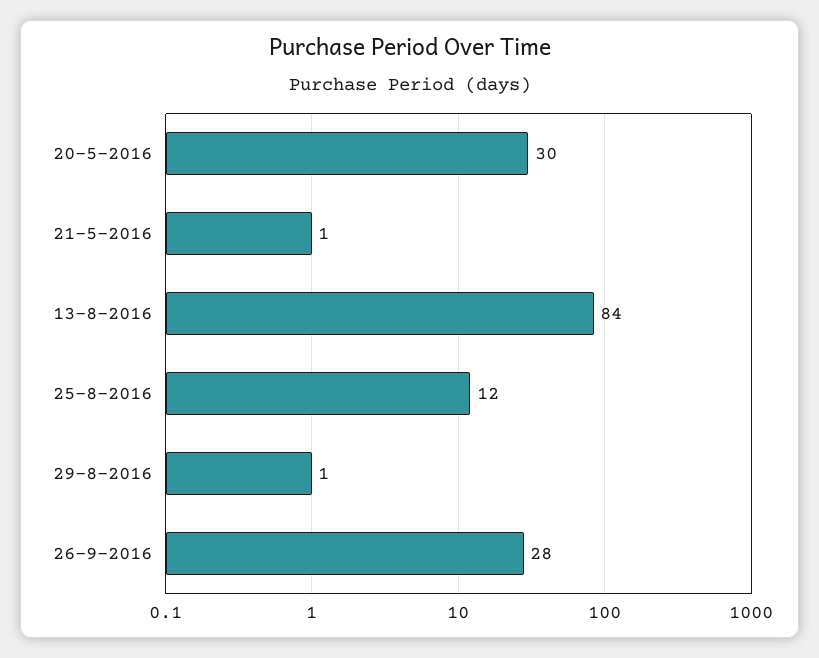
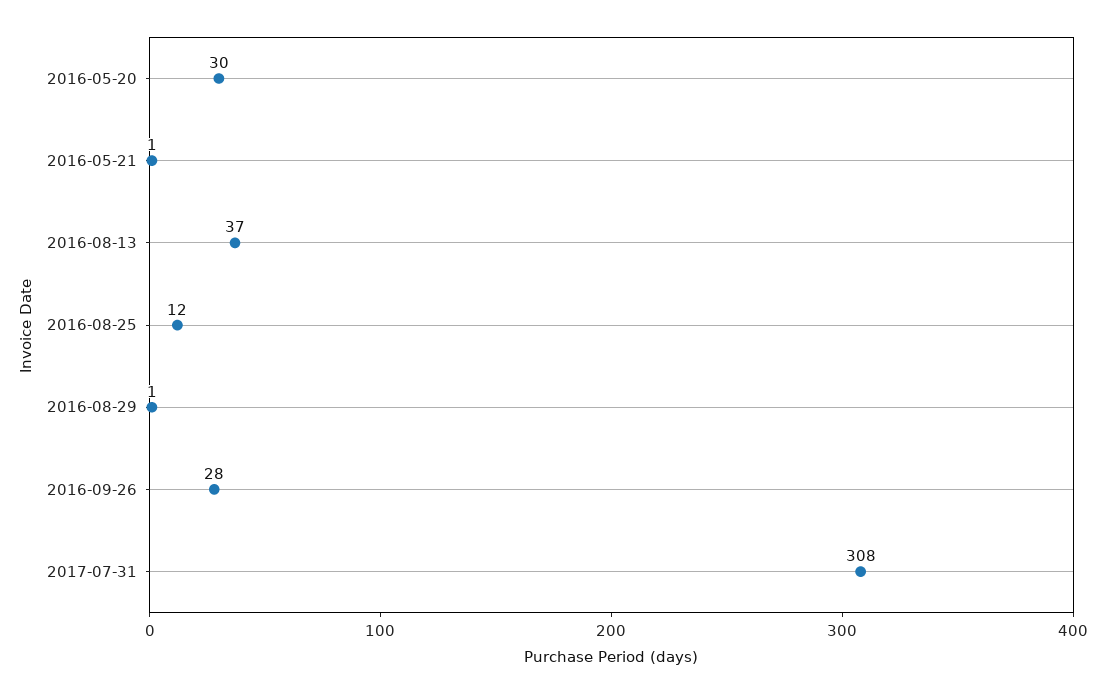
13-8-2016: 84 -> 37
2017-07-31: none -> 308

